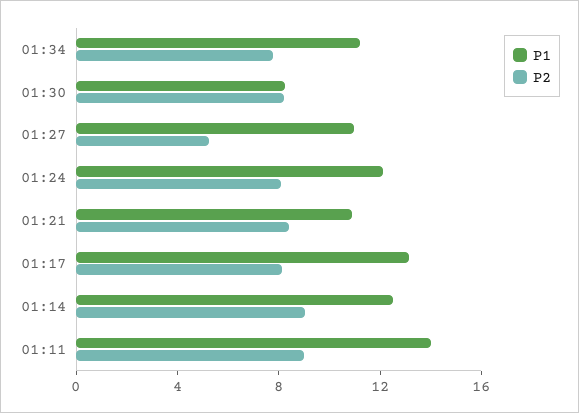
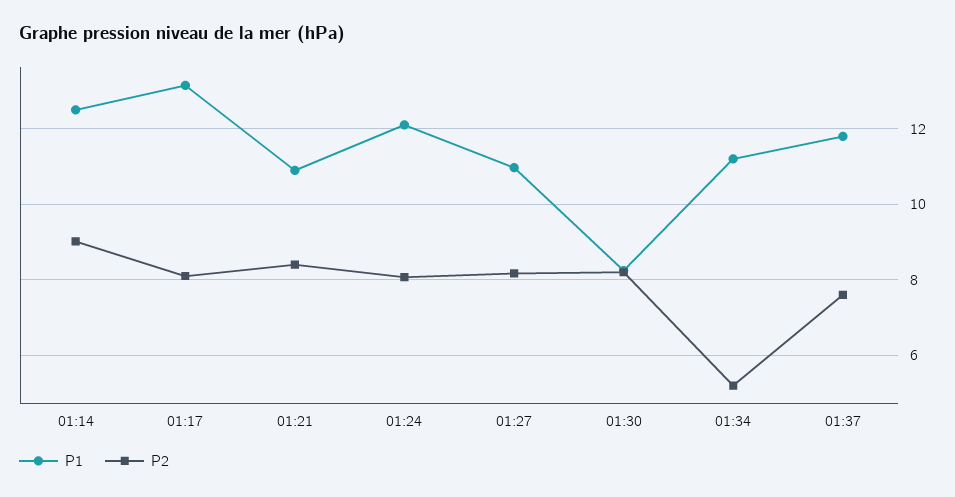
P2, 01:34: 8 -> 5.2
P2, 01:27: 5 -> 8.2
P1, 01:11: 14 -> none
P2, 01:11: 9 -> none
P1, 01:37: none -> 11.8
P2, 01:37: none -> 7.6

